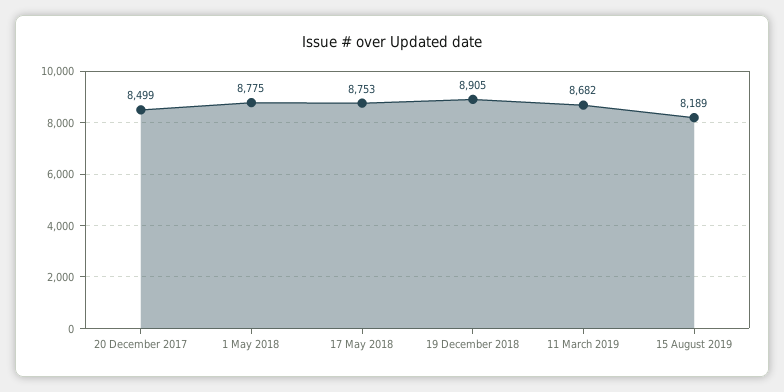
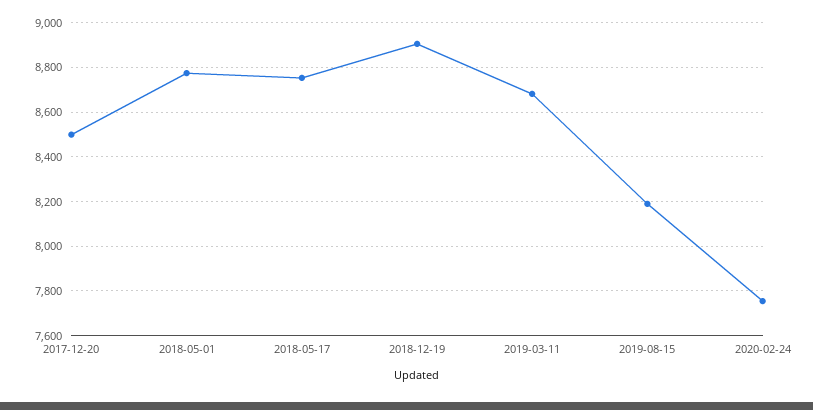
2020-02-24: none -> 7750

